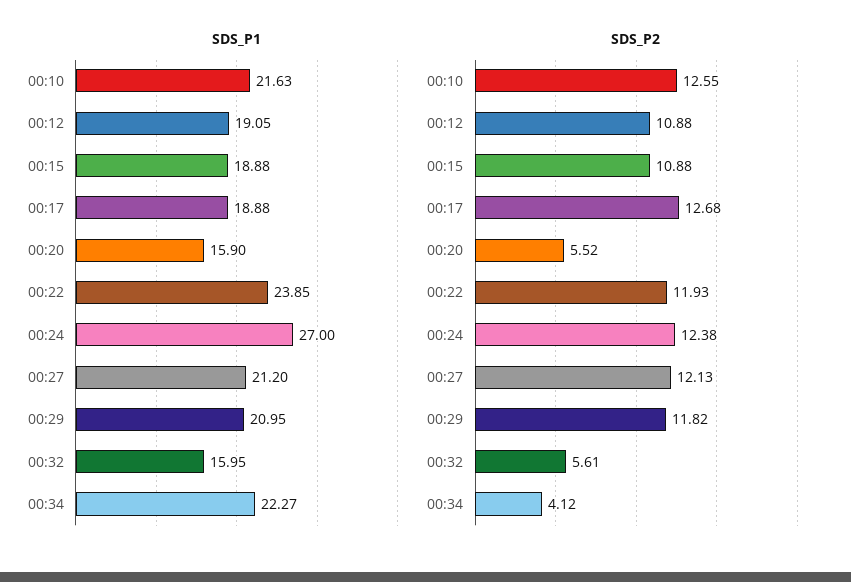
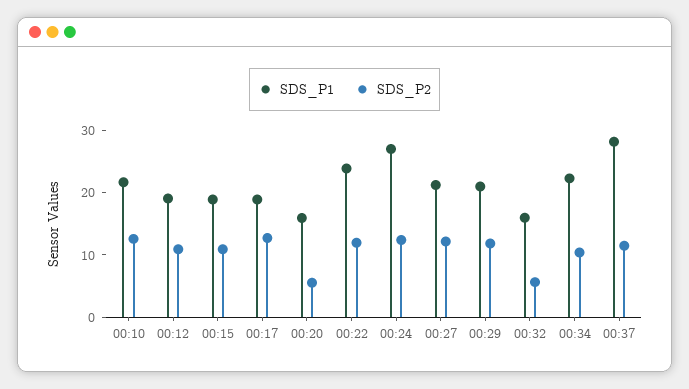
SDS_P2, 00:34: 4.12 -> 10
SDS_P1, 00:37: none -> 28
SDS_P2, 00:37: none -> 12

